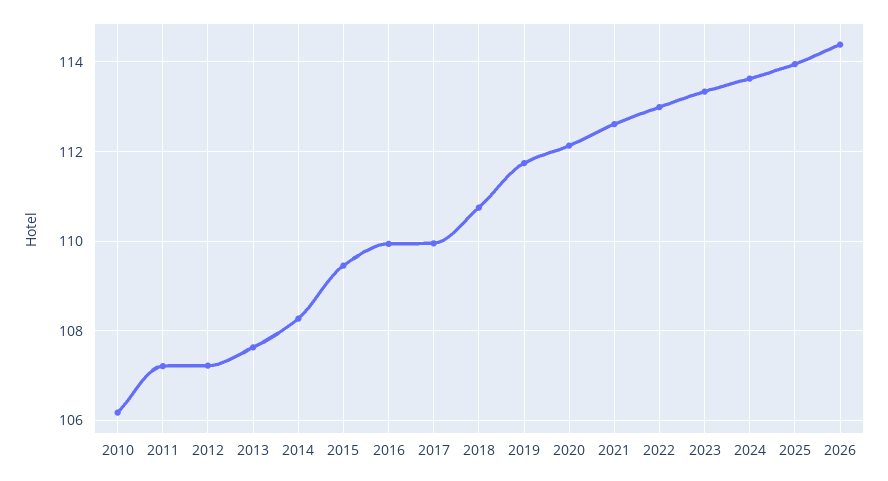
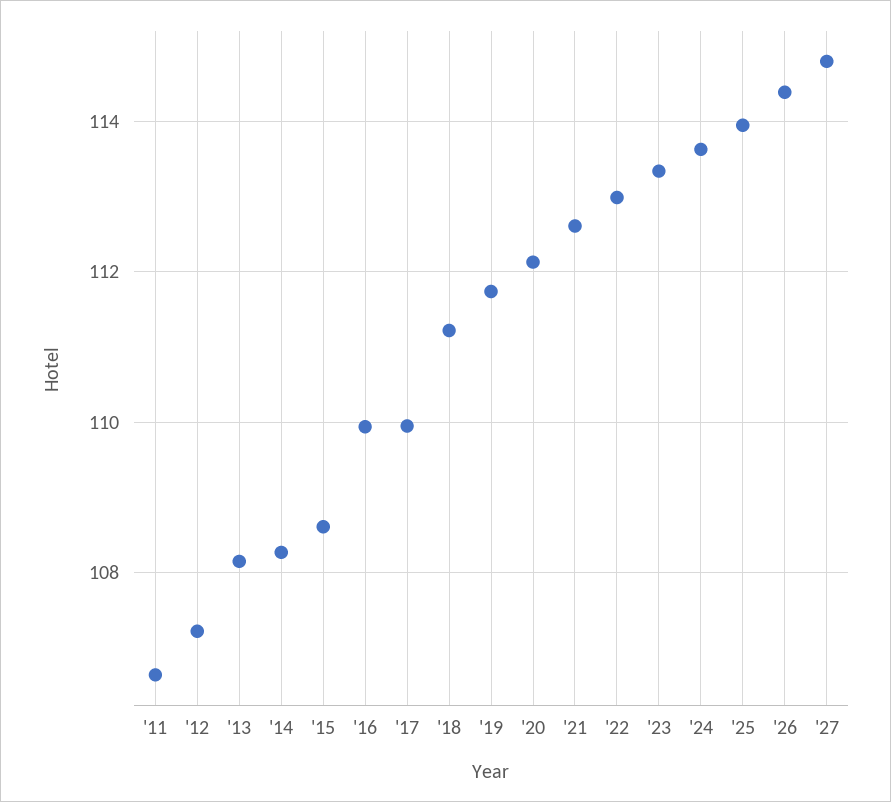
2010: 106.2 -> none
2011: 107.2 -> 106.6
2013: 107.6 -> 108.2
2015: 109.4 -> 108.6
2018: 110.8 -> 111.2
'27: none -> 114.8

